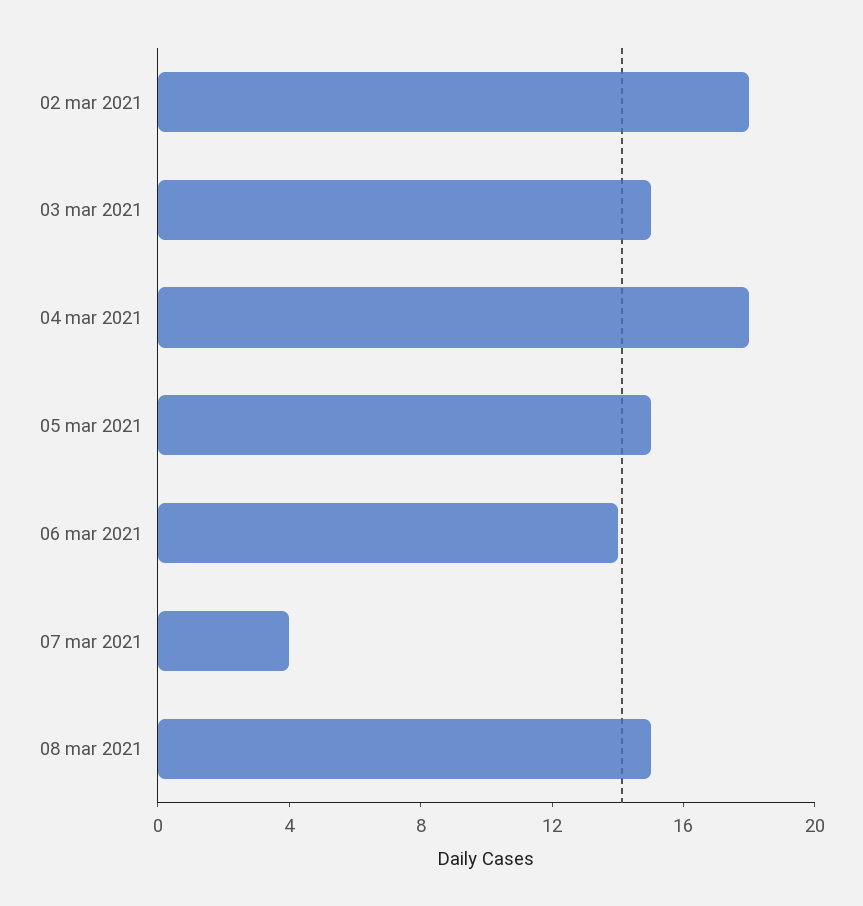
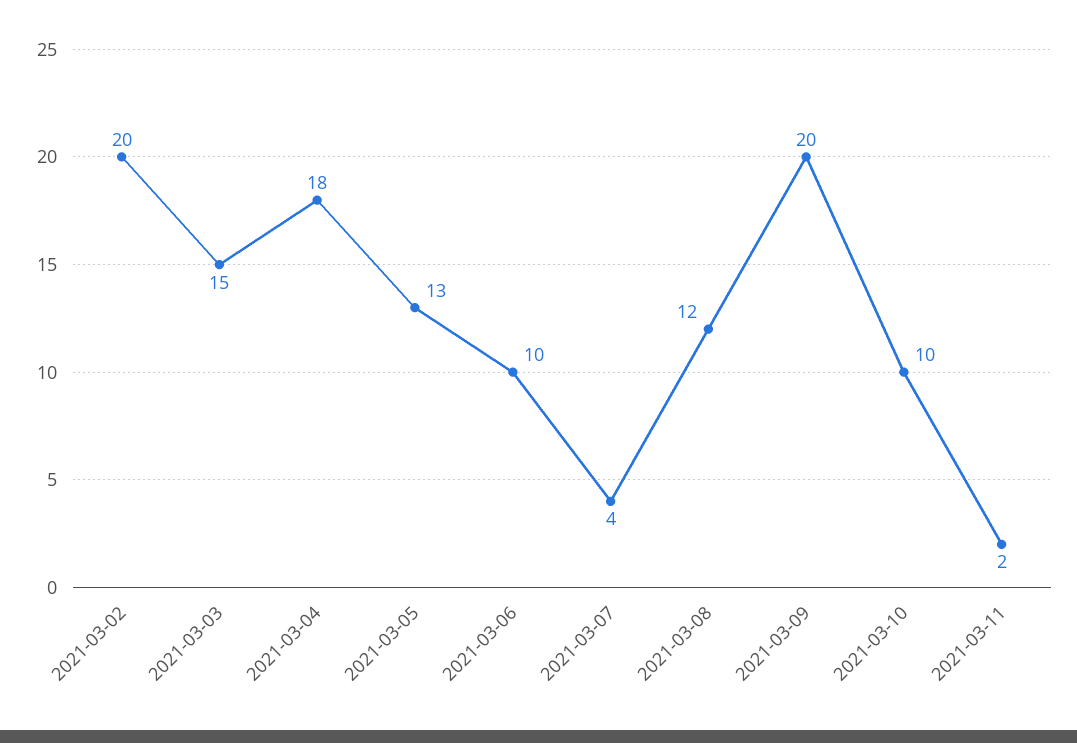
02 mar 2021: 18 -> 20
05 mar 2021: 15 -> 13
06 mar 2021: 14 -> 10
08 mar 2021: 15 -> 12
2021-03-09: none -> 20
2021-03-10: none -> 10
2021-03-11: none -> 2

